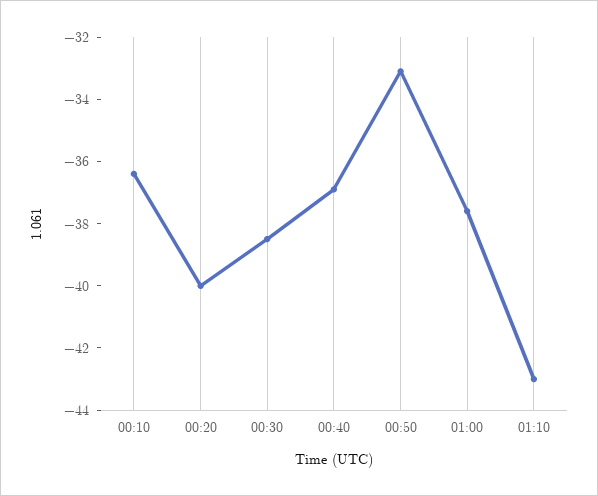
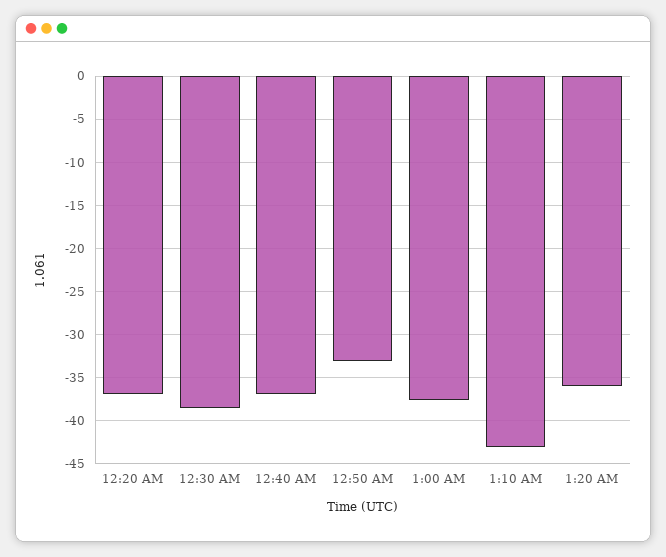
00:10: -36.5 -> none
00:20: -40 -> -37
1:20 AM: none -> -36

